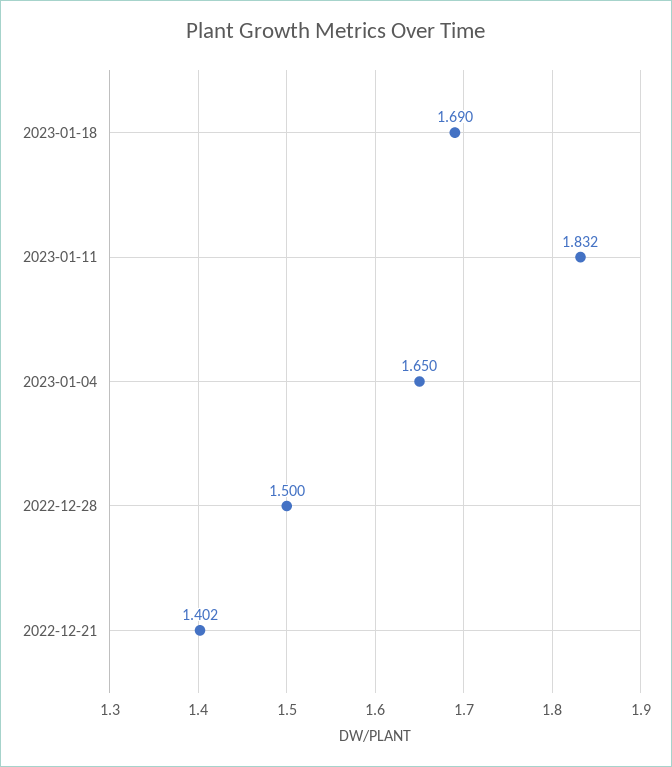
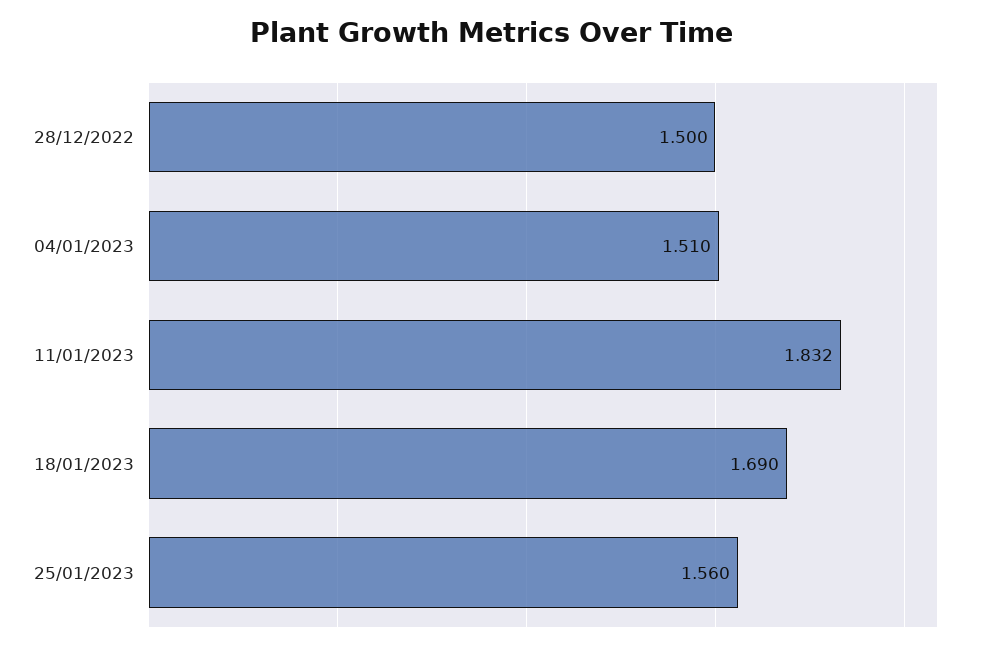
2023-01-04: 1.65 -> 1.51
2022-12-21: 1.402 -> none
25/01/2023: none -> 1.56

